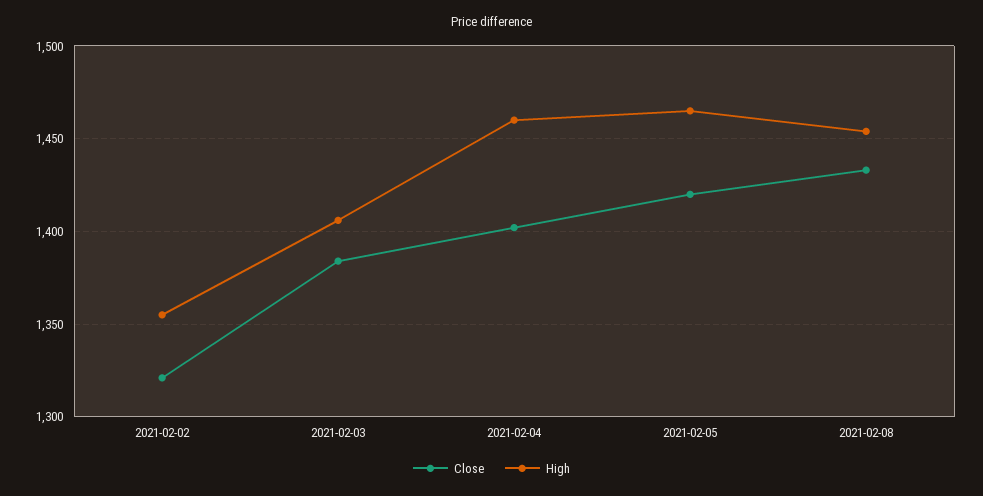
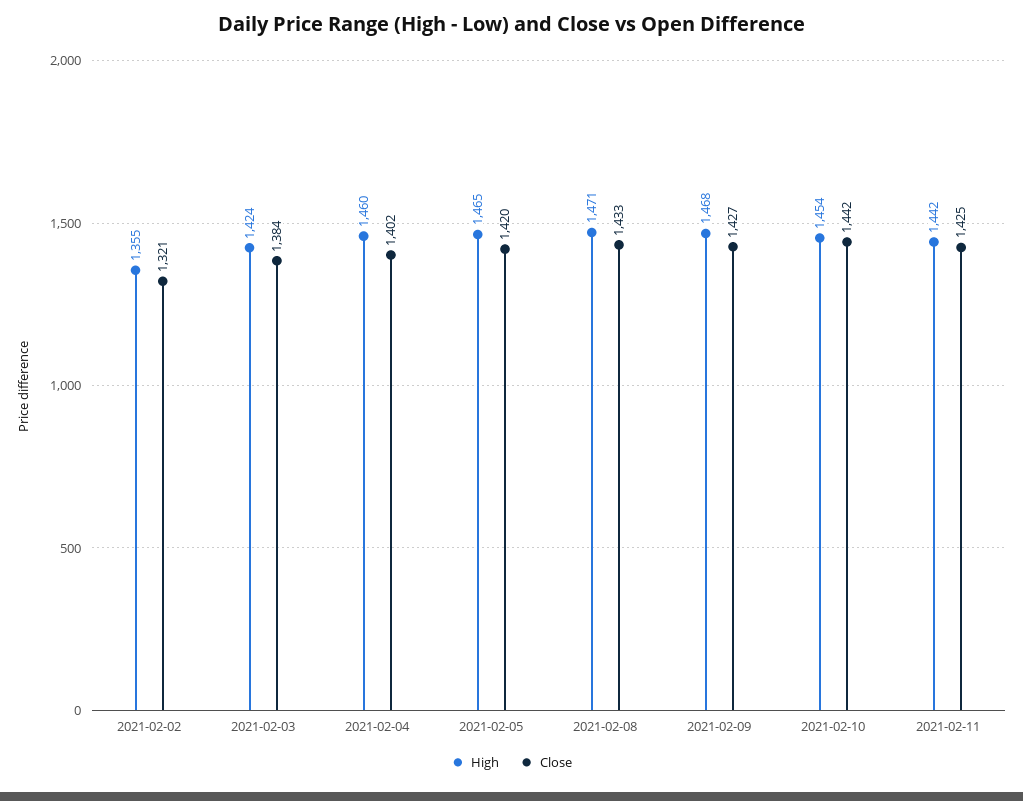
High, 2021-02-03: 1405 -> 1424
High, 2021-02-08: 1455 -> 1471
High, 2021-02-09: none -> 1468
Close, 2021-02-09: none -> 1427
High, 2021-02-10: none -> 1454
Close, 2021-02-10: none -> 1442
High, 2021-02-11: none -> 1442
Close, 2021-02-11: none -> 1425

